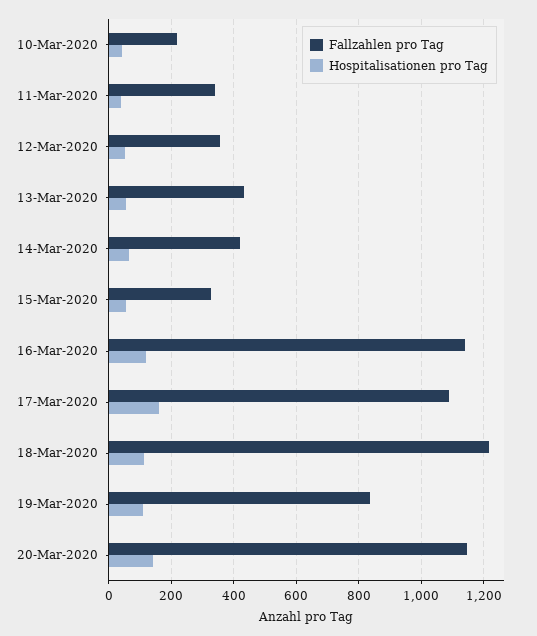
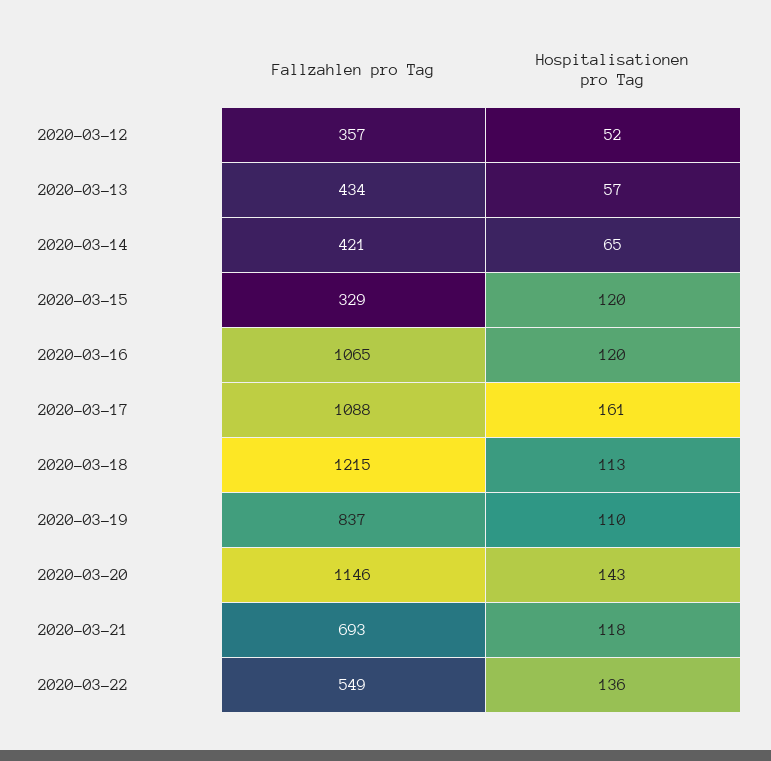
Fallzahlen pro Tag, 10-Mar-2020: 220 -> none
Hospitalisationen pro Tag, 10-Mar-2020: 40 -> none
Fallzahlen pro Tag, 11-Mar-2020: 340 -> none
Hospitalisationen pro Tag, 11-Mar-2020: 40 -> none
Hospitalisationen pro Tag, 15-Mar-2020: 60 -> 120
Fallzahlen pro Tag, 16-Mar-2020: 1140 -> 1065
Fallzahlen pro Tag, 2020-03-21: none -> 693
Hospitalisationen pro Tag, 2020-03-21: none -> 118
Fallzahlen pro Tag, 2020-03-22: none -> 549
Hospitalisationen pro Tag, 2020-03-22: none -> 136

